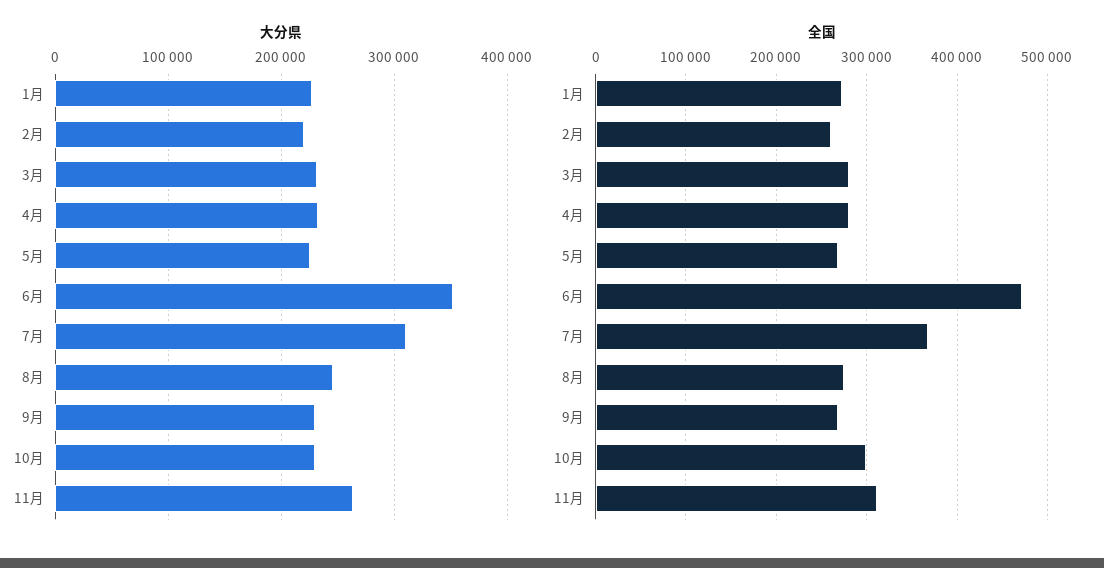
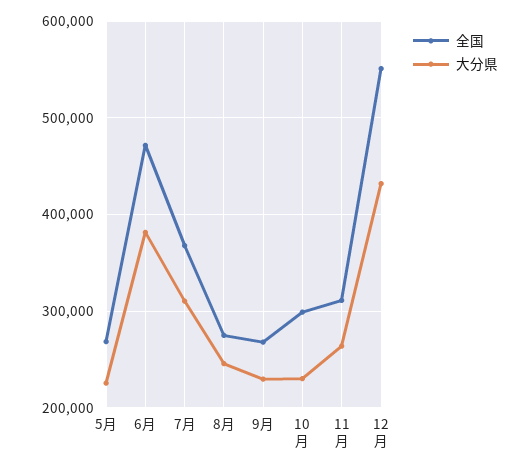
大分県, 1月: 230000 -> none
大分県, 2月: 220000 -> none
大分県, 3月: 230000 -> none
大分県, 4月: 230000 -> none
大分県, 6月: 350000 -> 380000
全国, 1月: 270000 -> none
全国, 2月: 260000 -> none
全国, 3月: 280000 -> none
全国, 4月: 280000 -> none
全国, 12月: none -> 550000
大分県, 12月: none -> 430000

